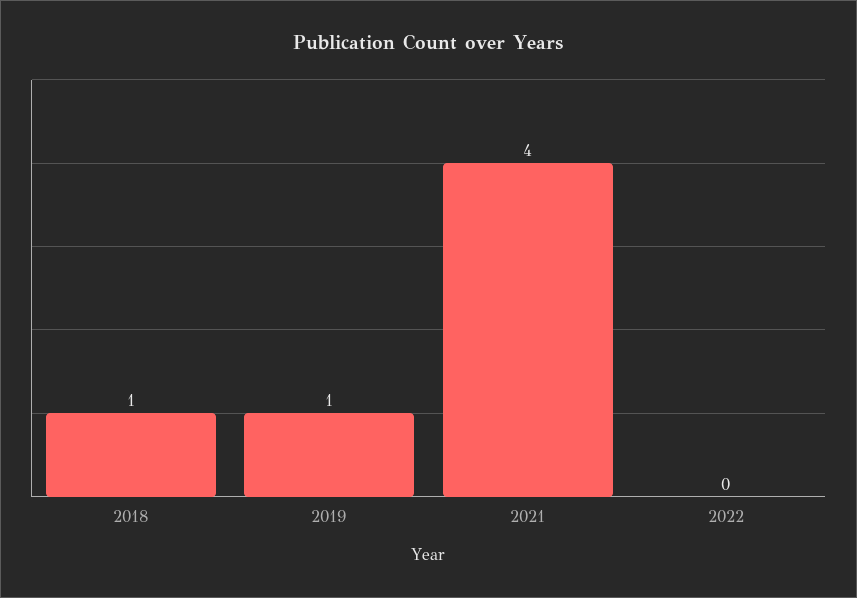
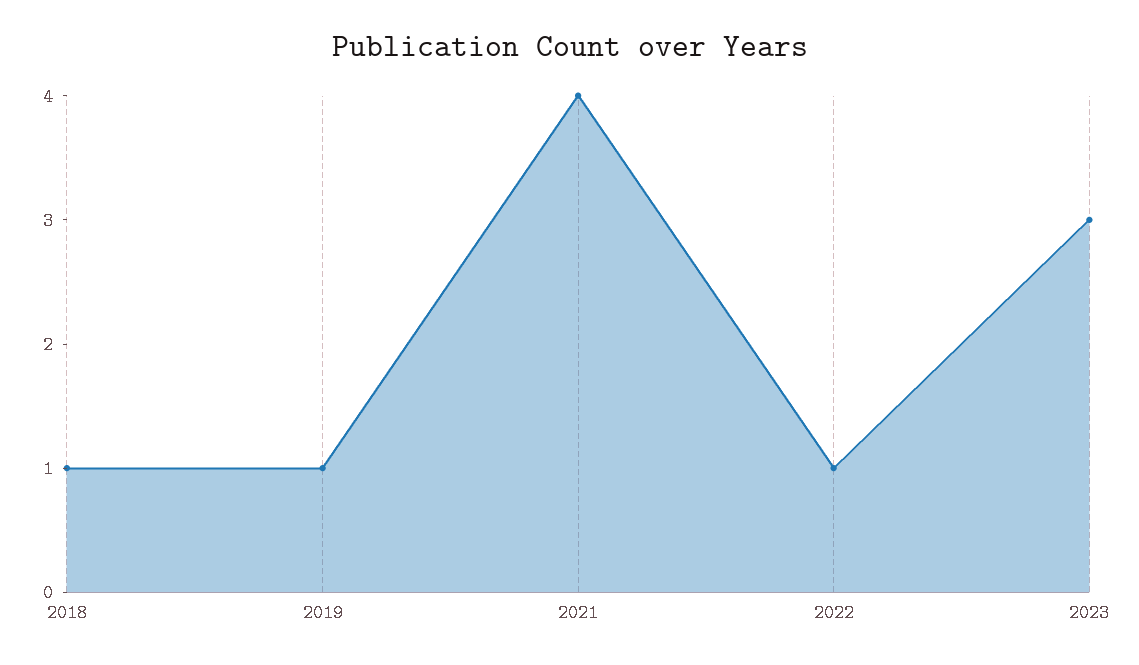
2022: 0 -> 1
2023: none -> 3

